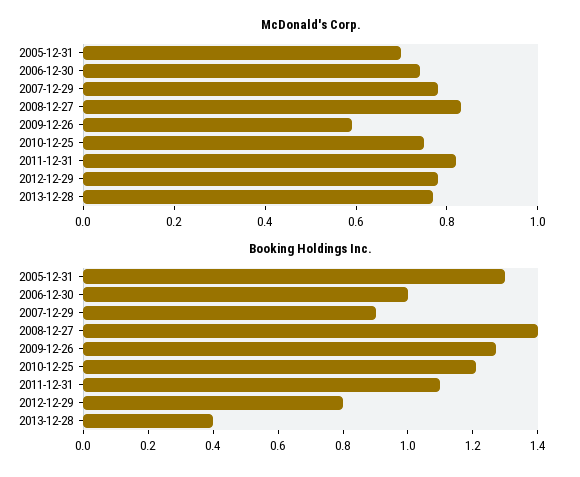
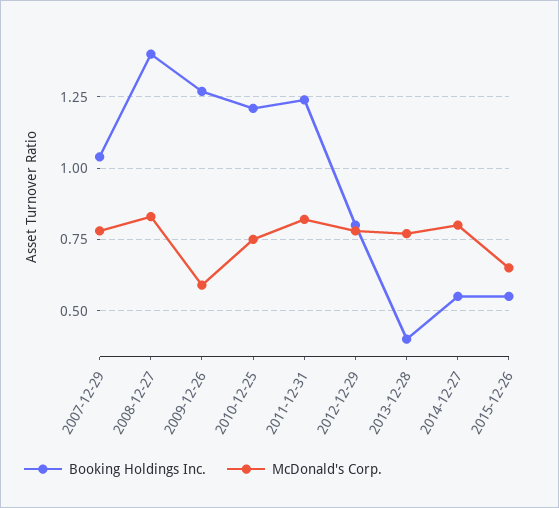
McDonald's Corp., 2005-12-31: 0.7 -> none
McDonald's Corp., 2006-12-30: 0.75 -> none
Booking Holdings Inc., 2005-12-31: 1.3 -> none
Booking Holdings Inc., 2006-12-30: 1 -> none
Booking Holdings Inc., 2007-12-29: 0.9 -> 1.05
Booking Holdings Inc., 2011-12-31: 1.1 -> 1.25
Booking Holdings Inc., 2014-12-27: none -> 0.55
McDonald's Corp., 2014-12-27: none -> 0.8
Booking Holdings Inc., 2015-12-26: none -> 0.55
McDonald's Corp., 2015-12-26: none -> 0.65

